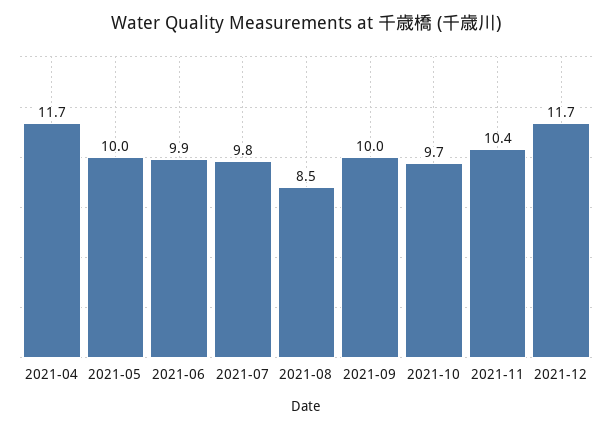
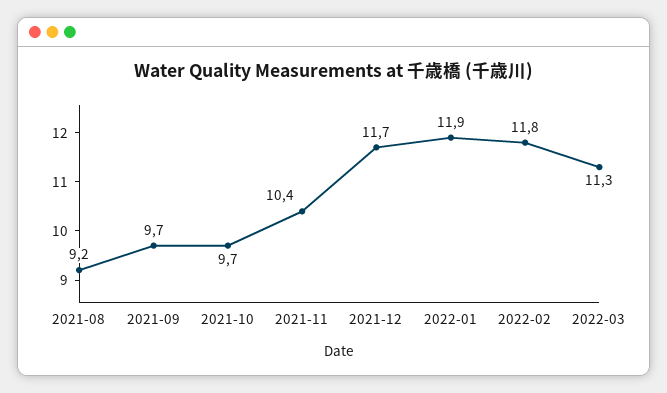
2021-04: 11.7 -> none
2021-05: 10 -> none
2021-06: 9.9 -> none
2021-07: 9.8 -> none
2021-08: 8.5 -> 9.2
2021-09: 10 -> 9.7
2022-01: none -> 11.9
2022-02: none -> 11.8
2022-03: none -> 11.3

